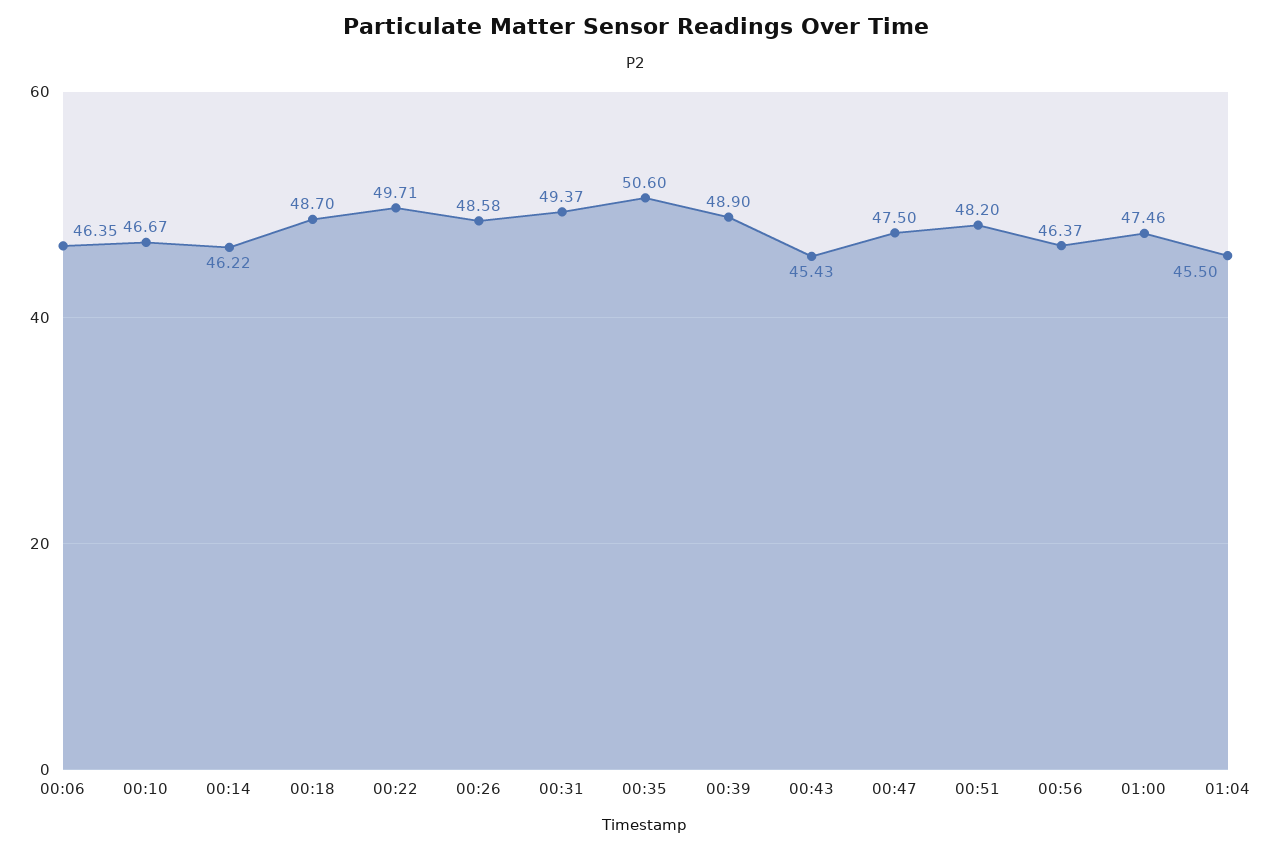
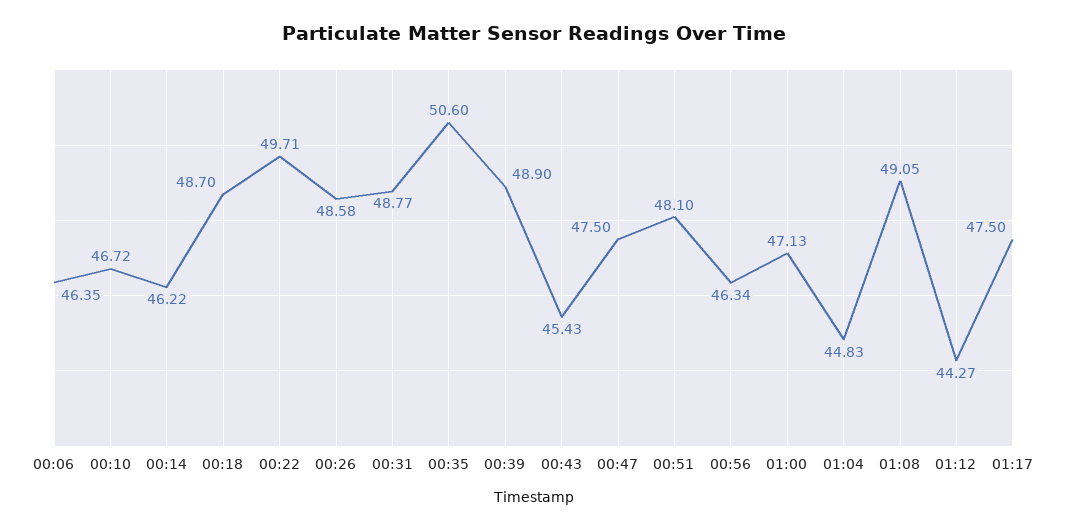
00:10: 46.67 -> 46.72
00:31: 49.37 -> 48.77
00:51: 48.2 -> 48.1
00:56: 46.37 -> 46.34
01:00: 47.46 -> 47.13
01:04: 45.5 -> 44.83
01:08: none -> 49.05
01:12: none -> 44.27
01:17: none -> 47.5

